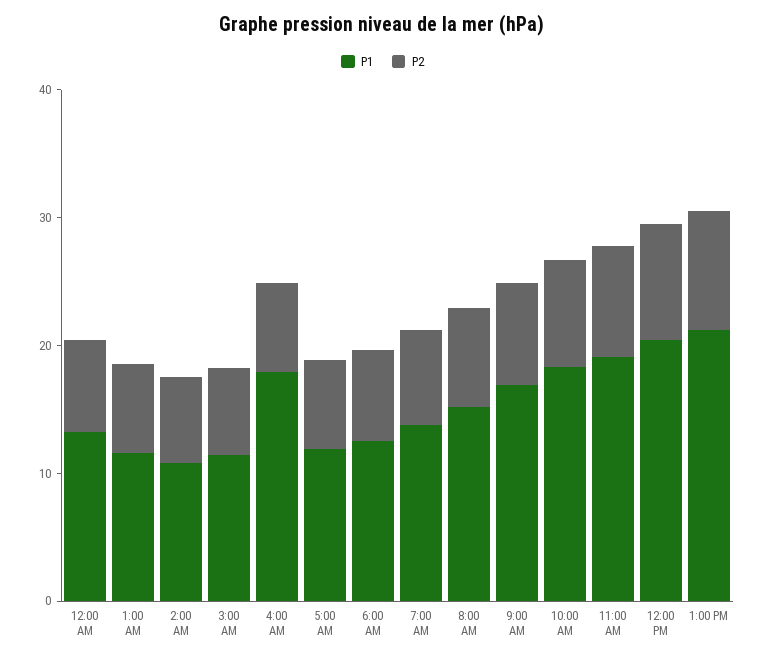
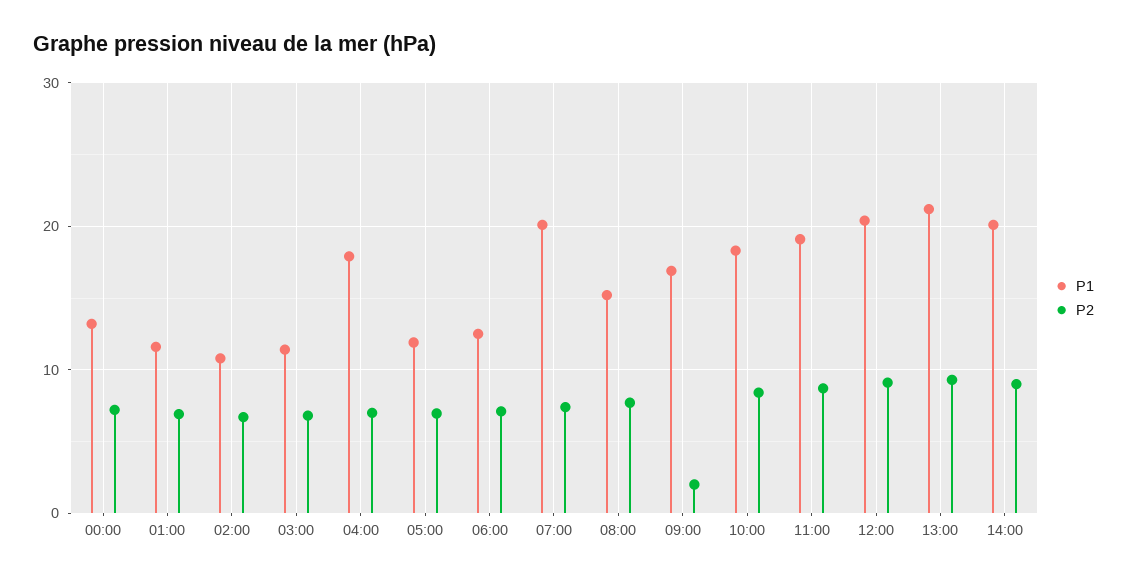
P1, 7:00 AM: 14 -> 20
P2, 9:00 AM: 8 -> 2
P1, 14:00: none -> 20
P2, 14:00: none -> 9

